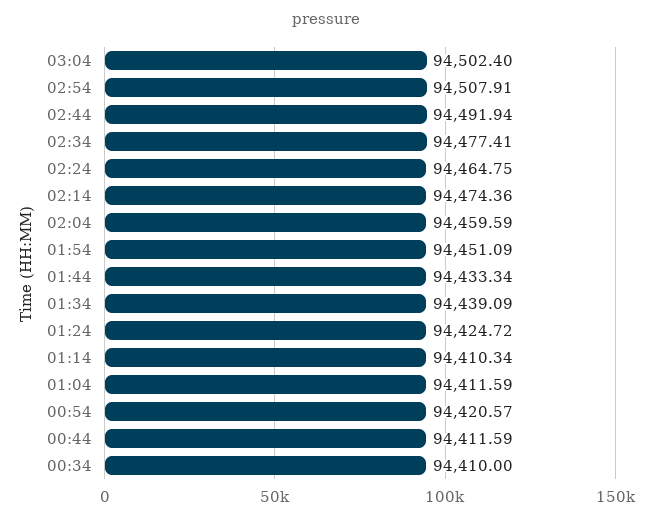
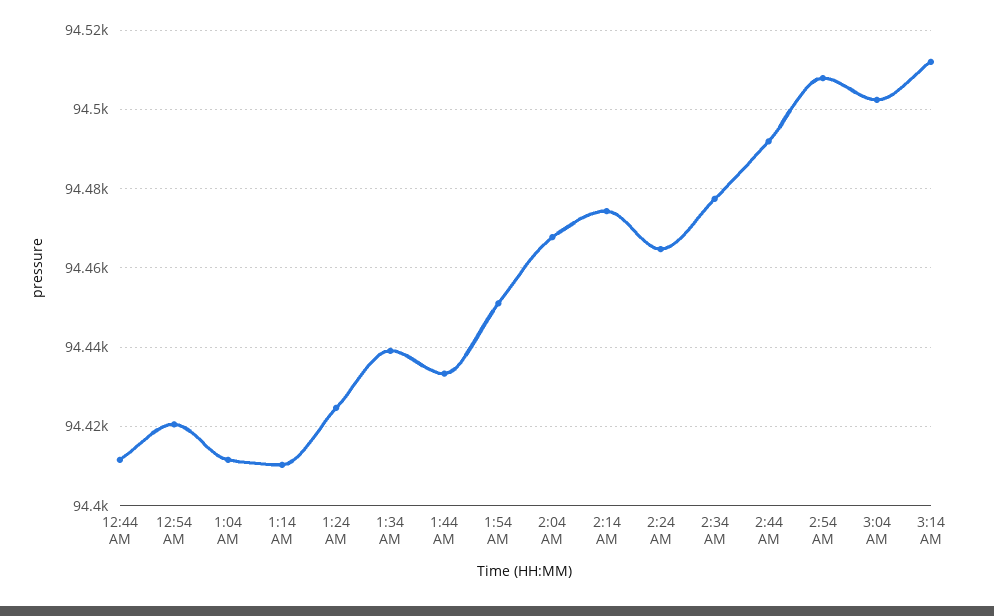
02:04: 94459.59 -> 94468
00:34: 94410 -> none
3:14 AM: none -> 94512

